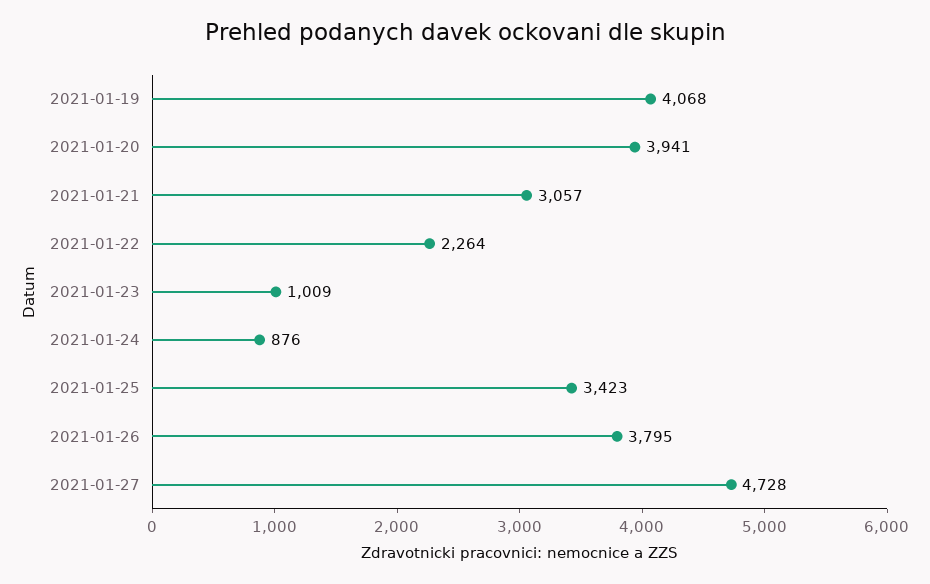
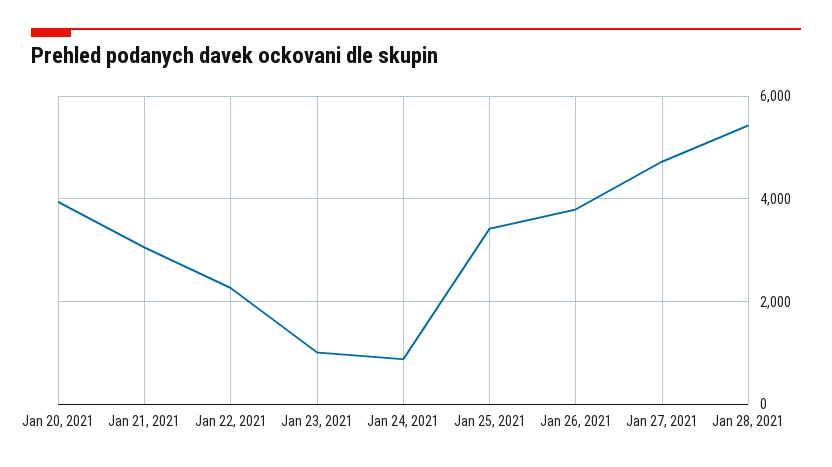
2021-01-19: 4068 -> none
Jan 28, 2021: none -> 5400

